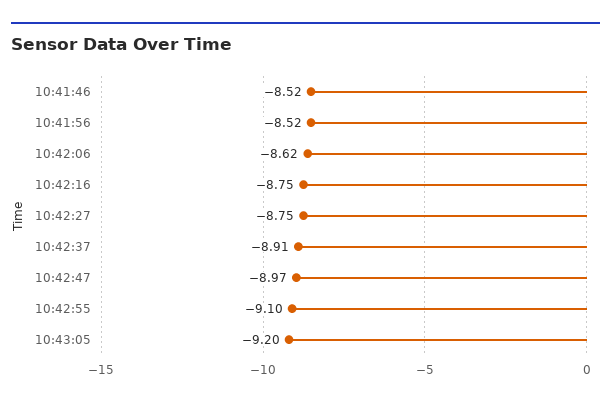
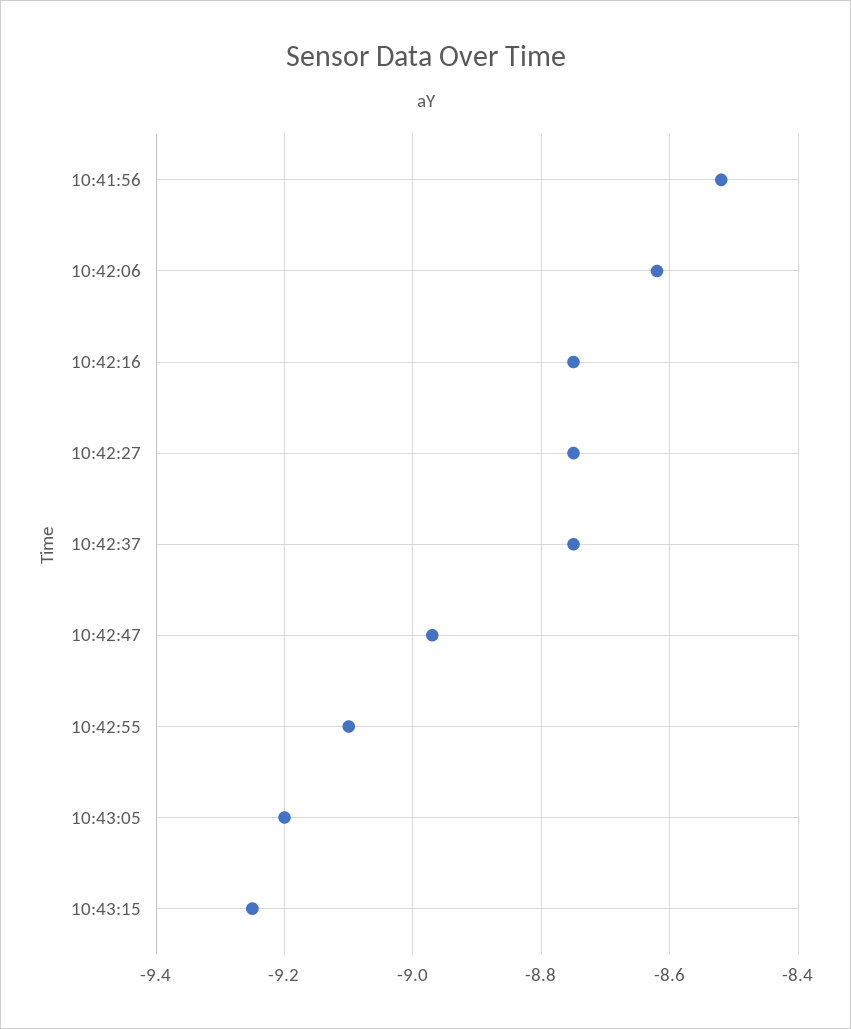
10:41:46: -8.52 -> none
10:42:37: -8.91 -> -8.75
10:43:15: none -> -9.25

